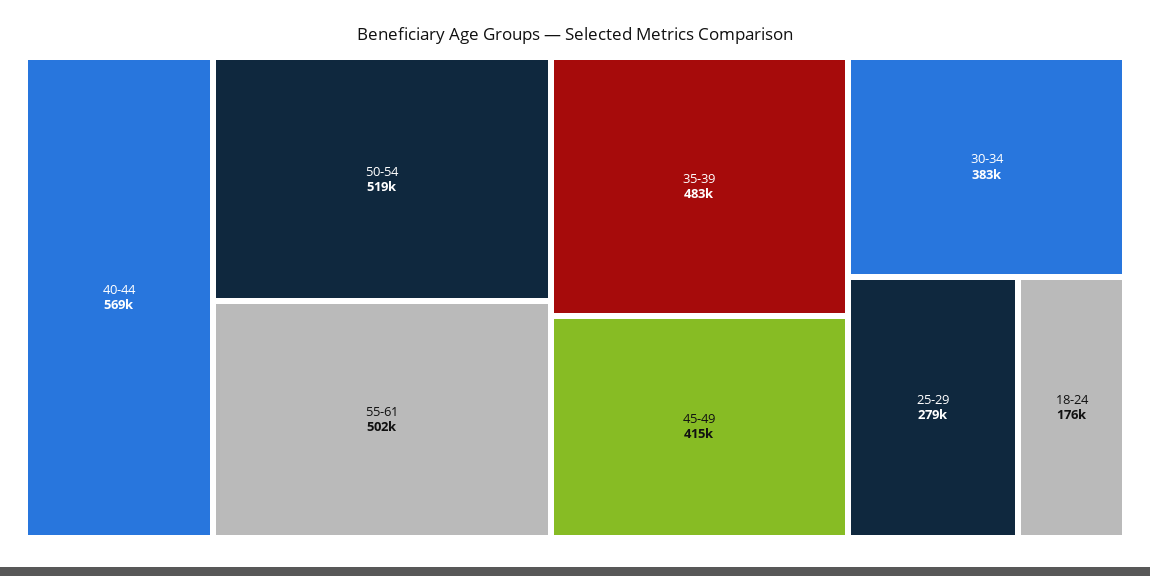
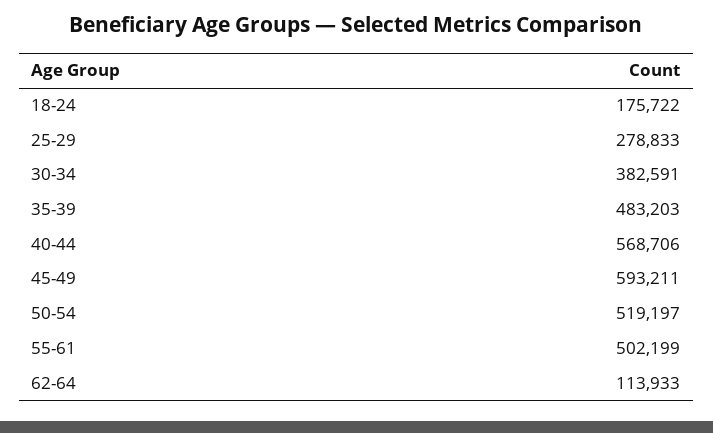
45-49: 415000 -> 593211
62-64: none -> 113933

